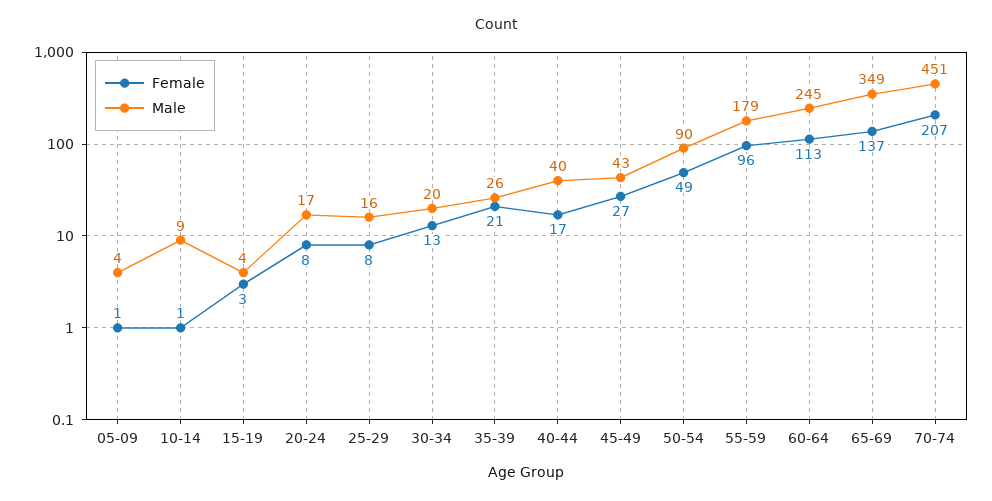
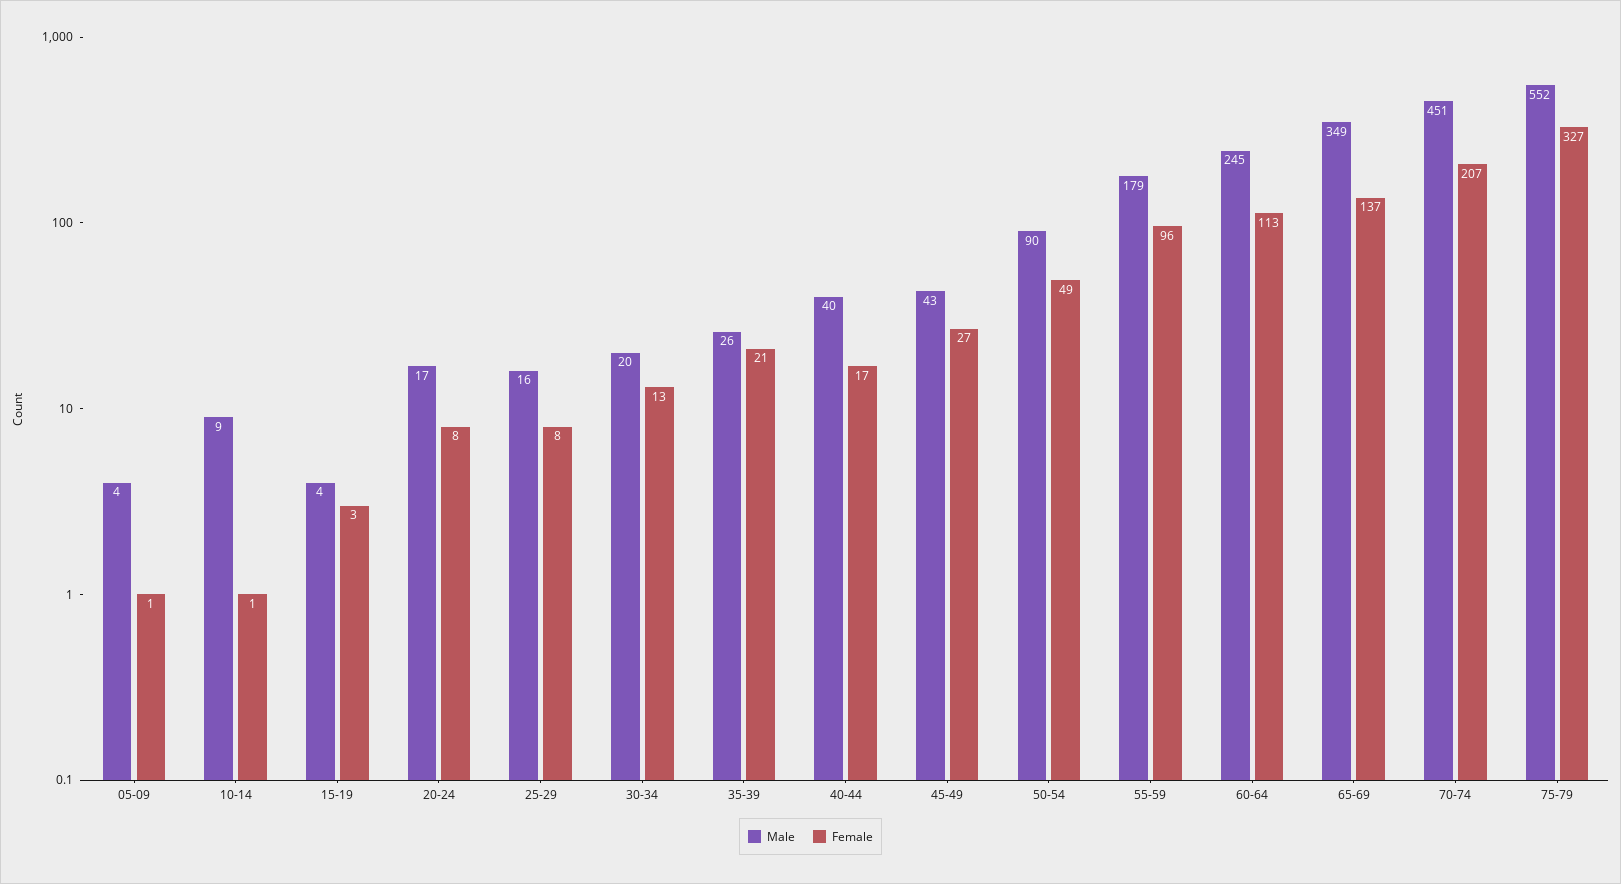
Male, 75-79: none -> 552
Female, 75-79: none -> 327

